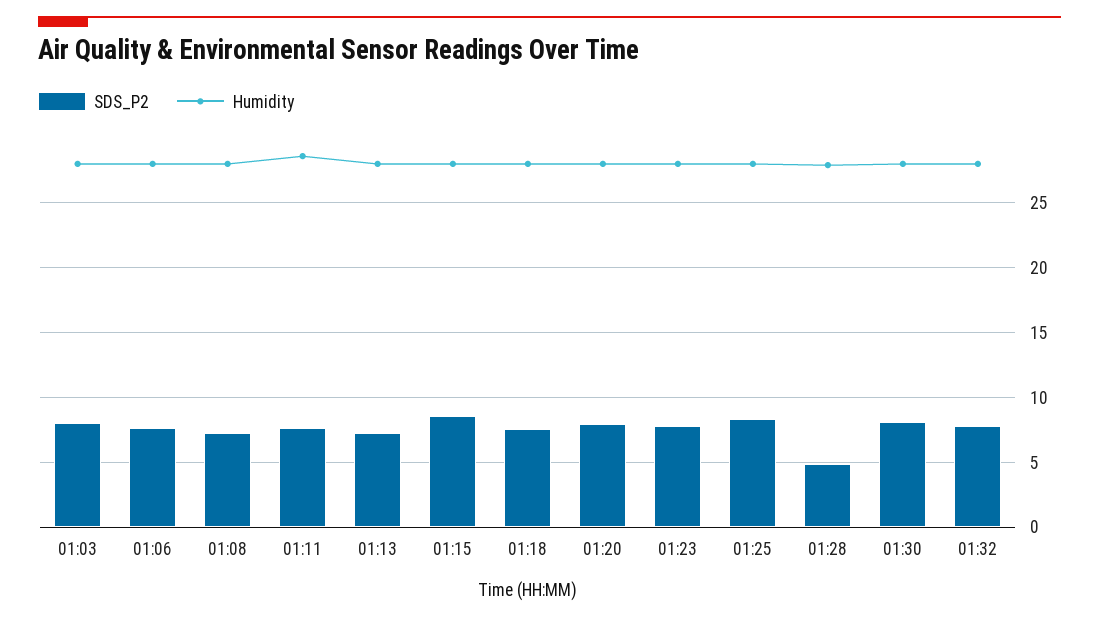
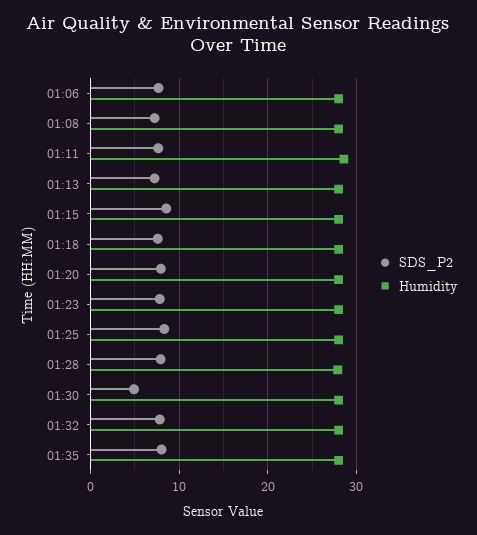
SDS_P2, 01:03: 8 -> none
Humidity, 01:03: 28 -> none
SDS_P2, 01:28: 5 -> 8
SDS_P2, 01:30: 8 -> 5
SDS_P2, 01:35: none -> 8
Humidity, 01:35: none -> 28

